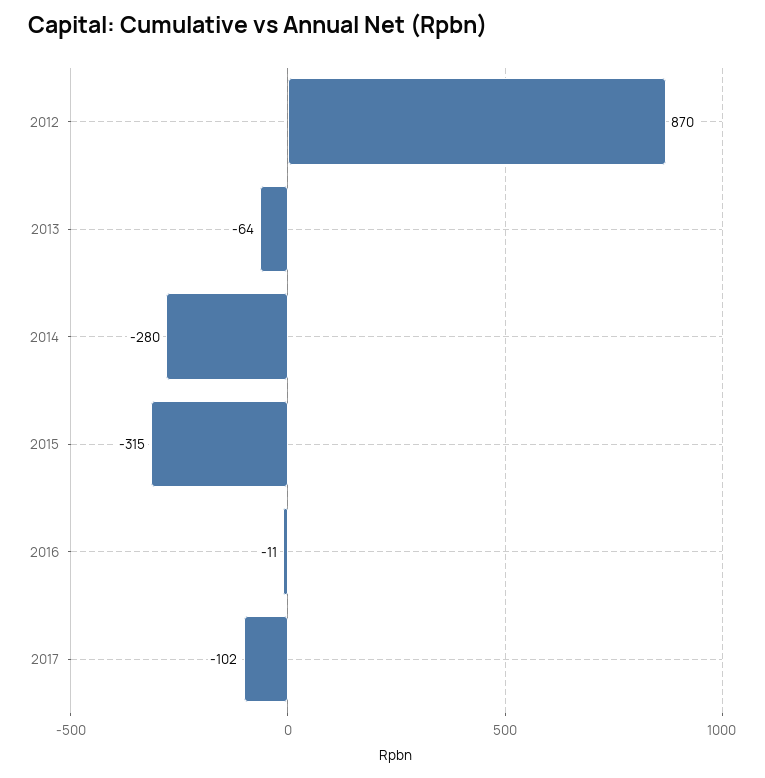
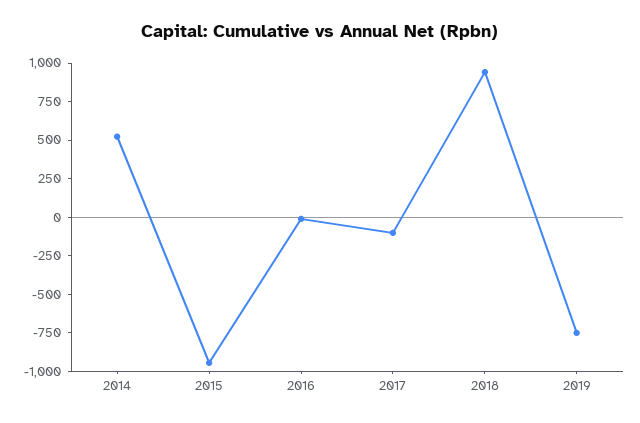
2012: 870 -> none
2013: -64 -> none
2014: -280 -> 500
2015: -315 -> -1000
2018: none -> 1000
2019: none -> -750

